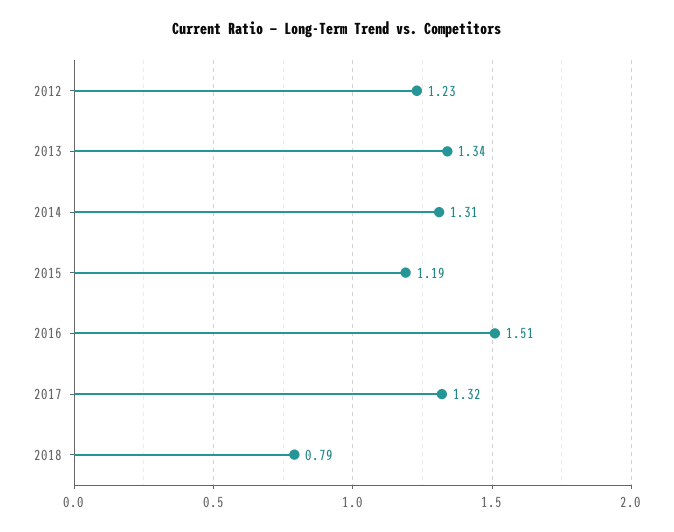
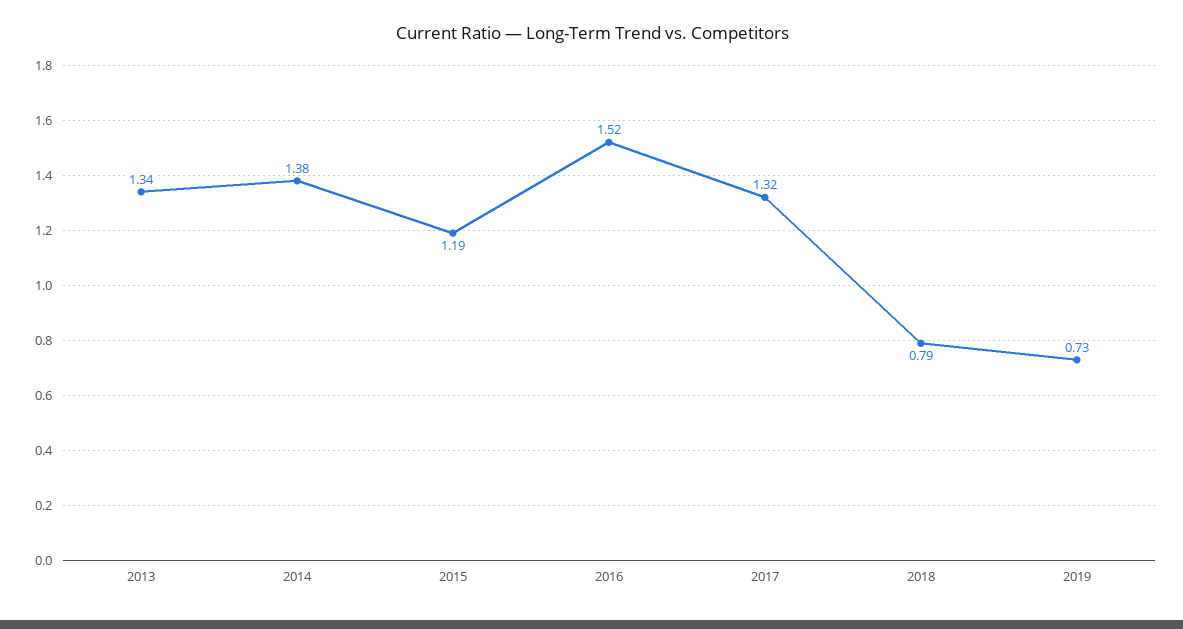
2012: 1.23 -> none
2014: 1.31 -> 1.38
2016: 1.51 -> 1.52
2019: none -> 0.73

